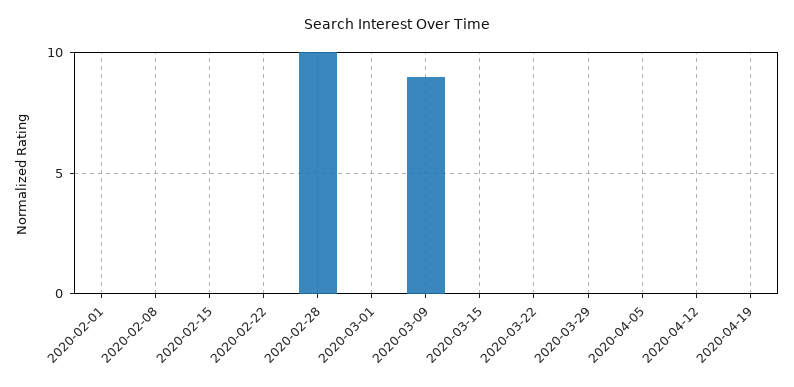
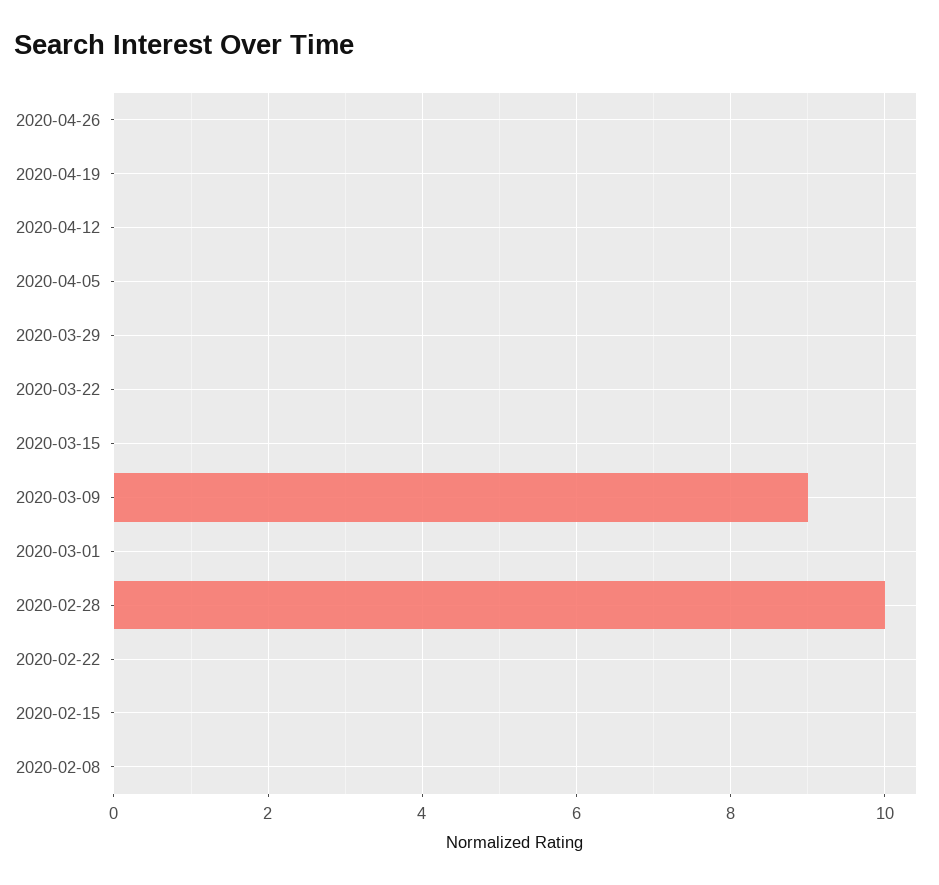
2020-02-01: 0 -> none
2020-04-26: none -> 0

